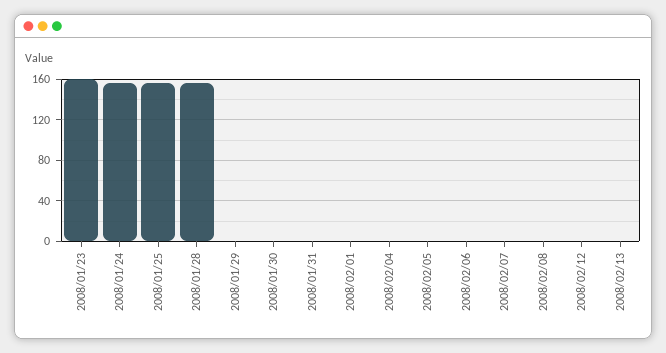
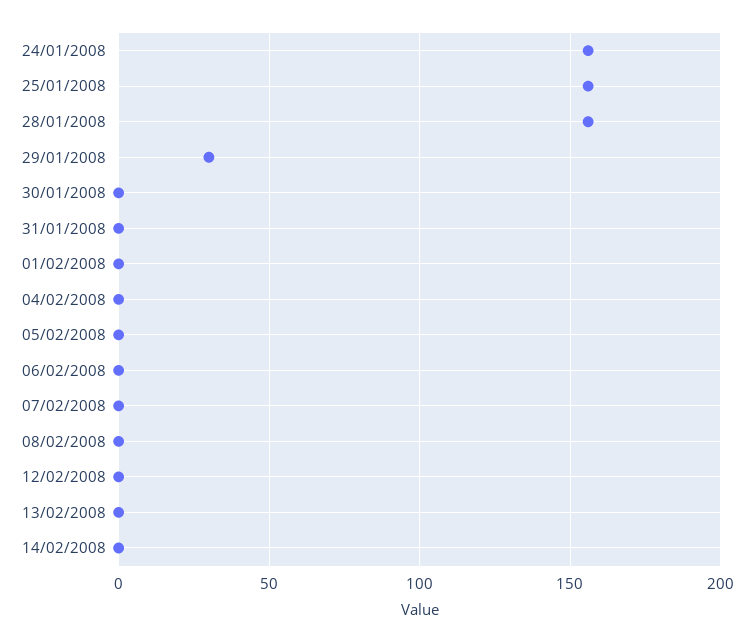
2008/01/23: 160 -> none
2008/01/29: 0 -> 30
14/02/2008: none -> 0

